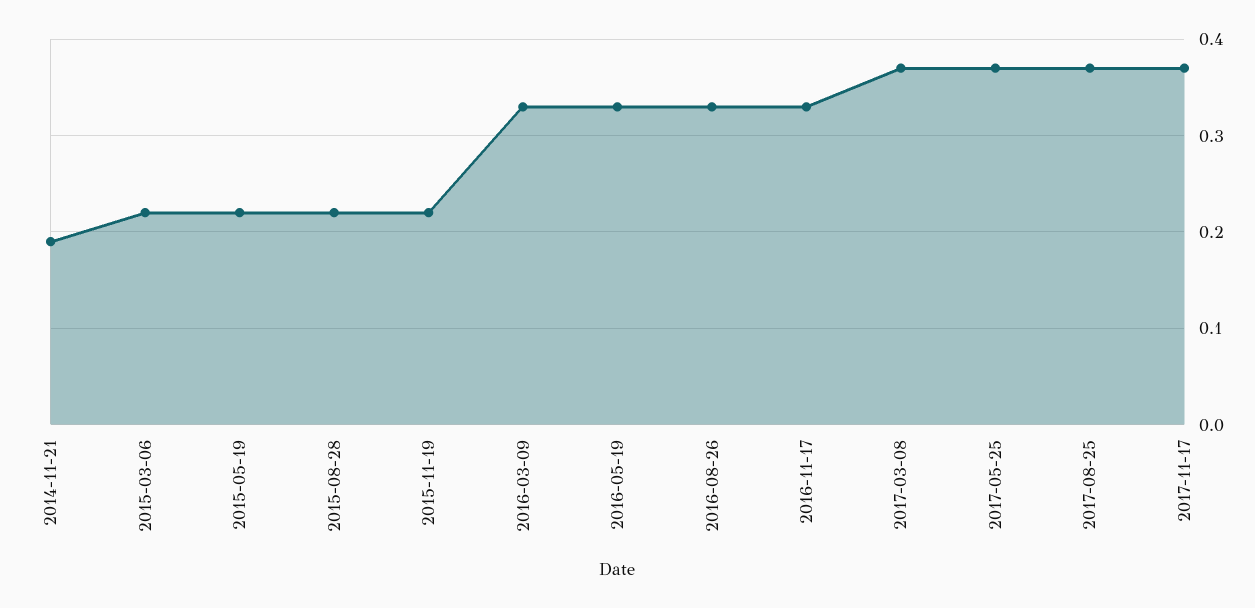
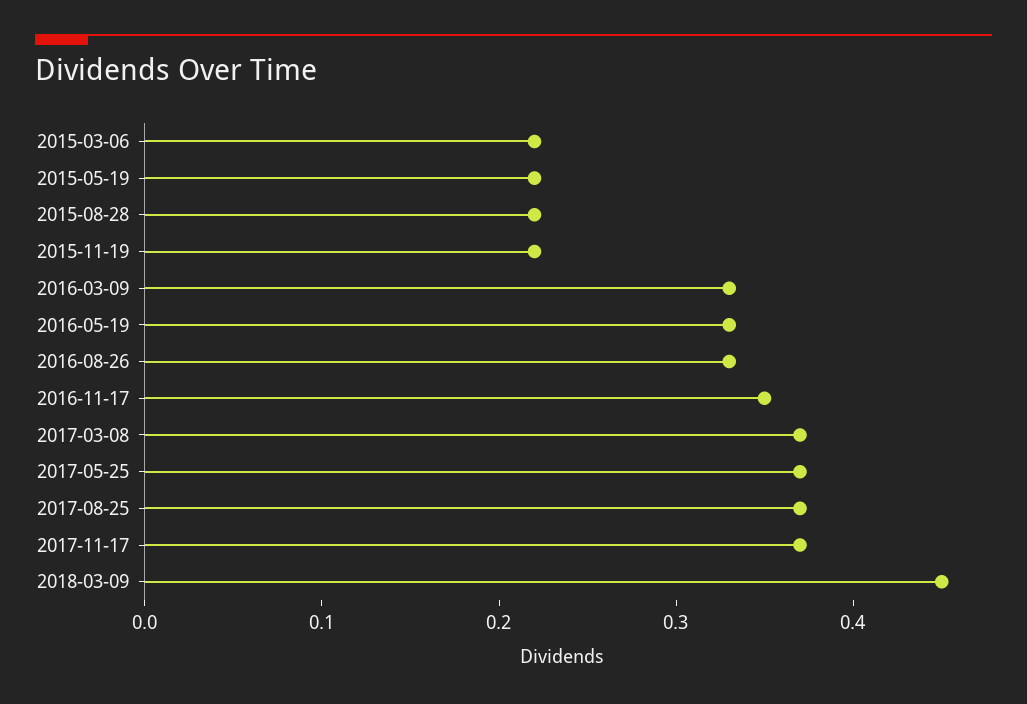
2014-11-21: 0.19 -> none
2016-11-17: 0.33 -> 0.35
2018-03-09: none -> 0.45

